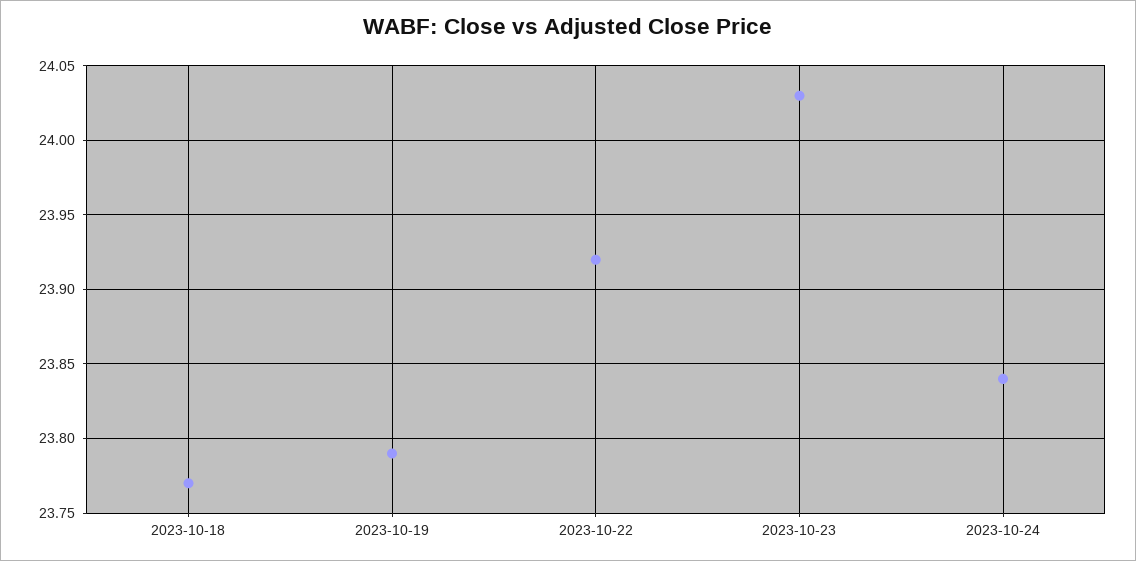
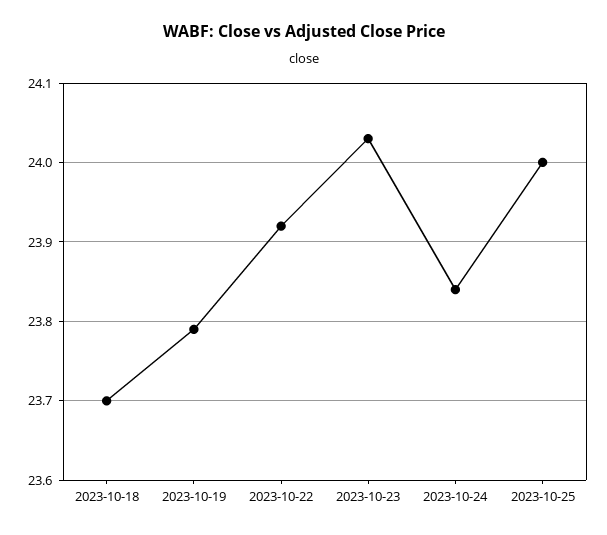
2023-10-18: 23.77 -> 23.7
2023-10-25: none -> 24

